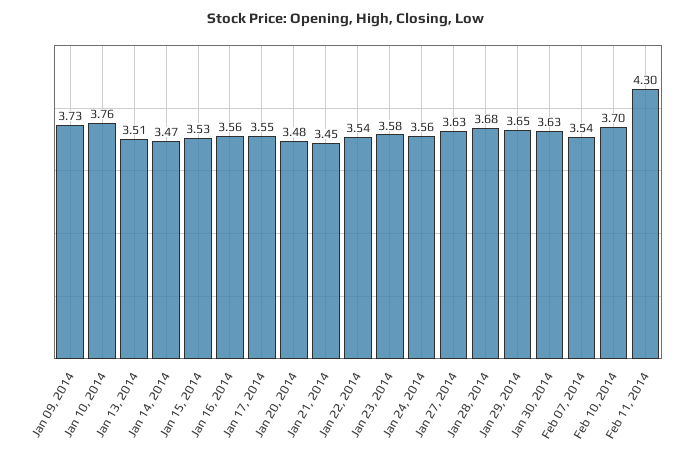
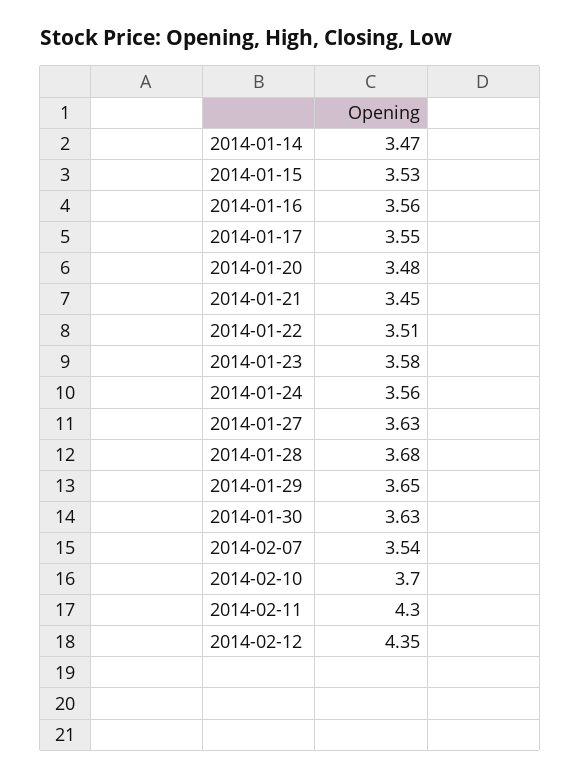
Jan 09, 2014: 3.73 -> none
Jan 10, 2014: 3.76 -> none
Jan 13, 2014: 3.51 -> none
Jan 22, 2014: 3.54 -> 3.51
2014-02-12: none -> 4.35

